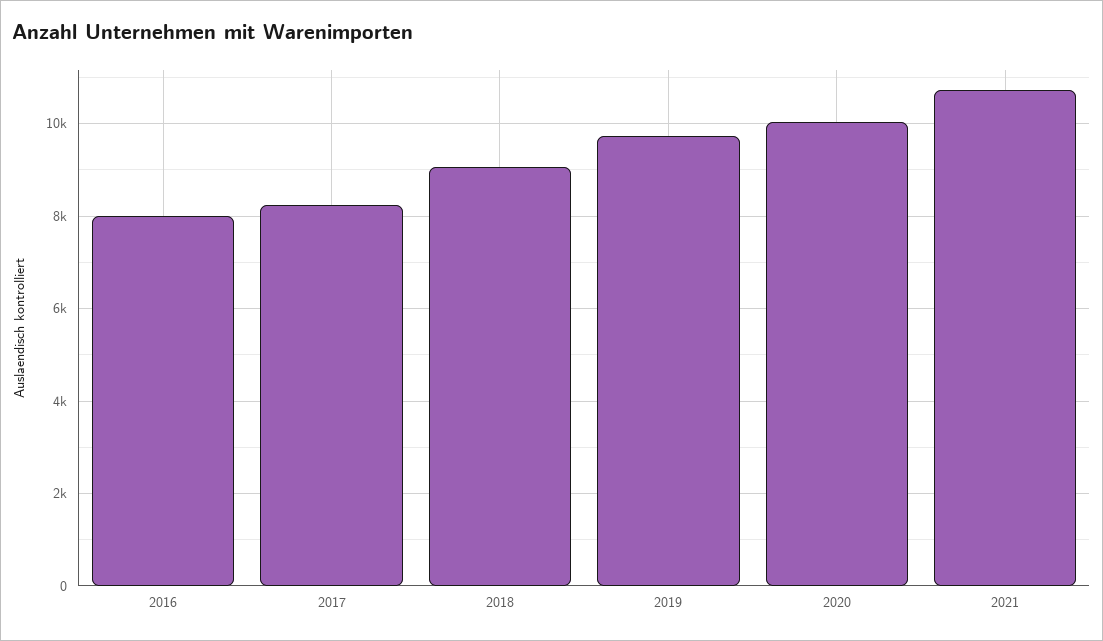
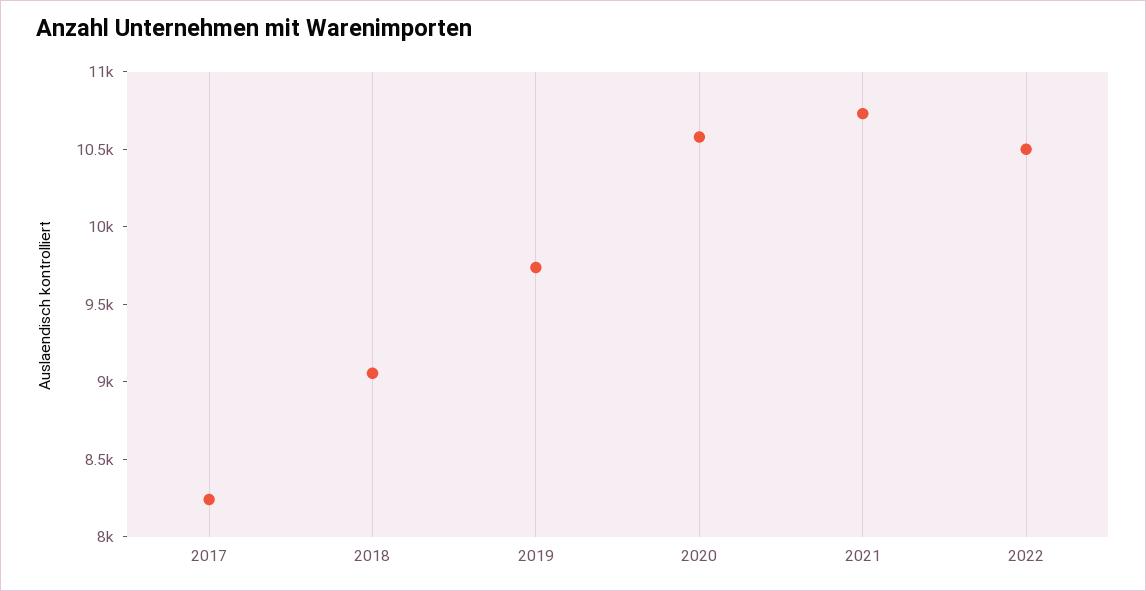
2016: 8000 -> none
2020: 10000 -> 10600
2022: none -> 10500

